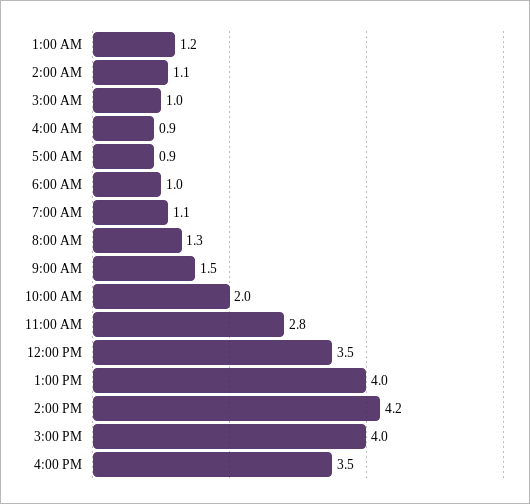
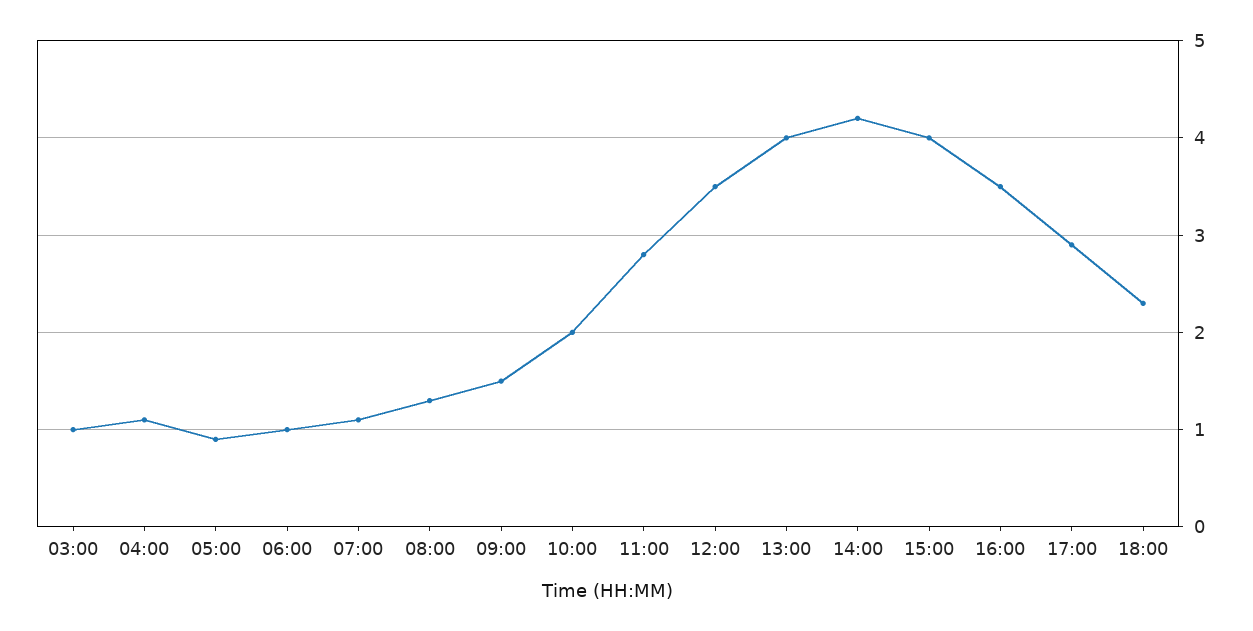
1:00 AM: 1.2 -> none
2:00 AM: 1.1 -> none
4:00 AM: 0.9 -> 1.1
17:00: none -> 2.9
18:00: none -> 2.3

